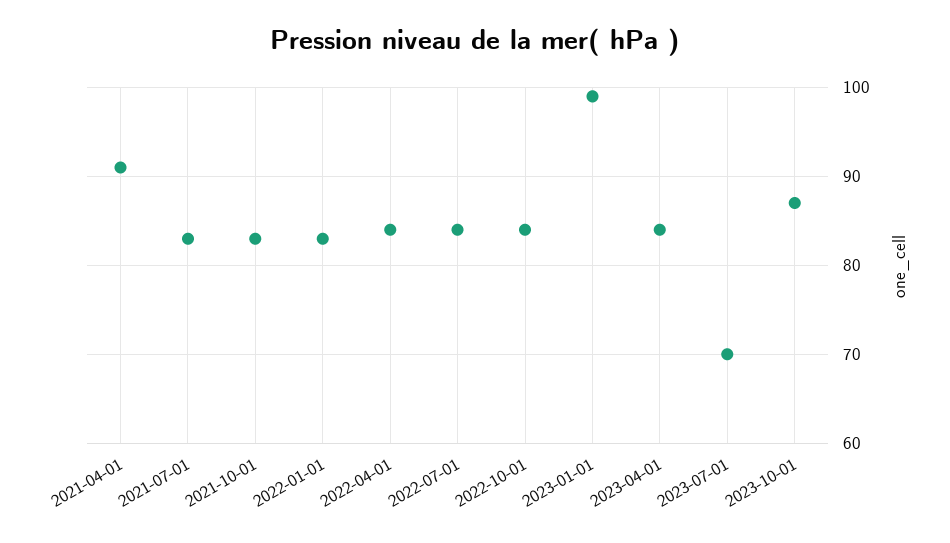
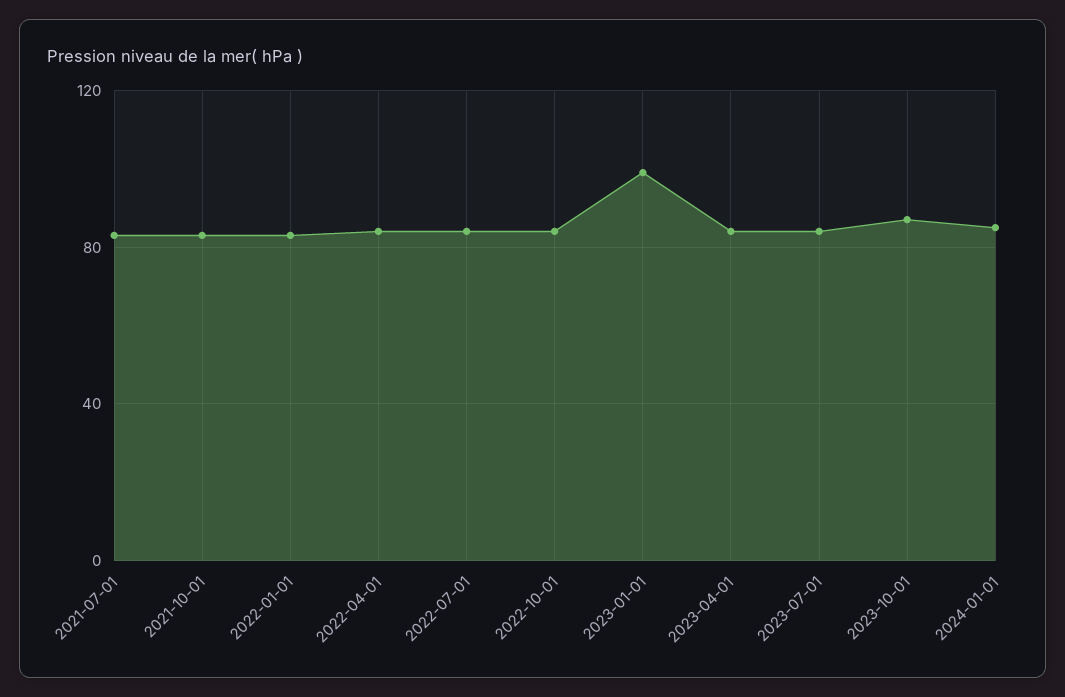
2021-04-01: 91 -> none
2023-07-01: 70 -> 85
2024-01-01: none -> 85

